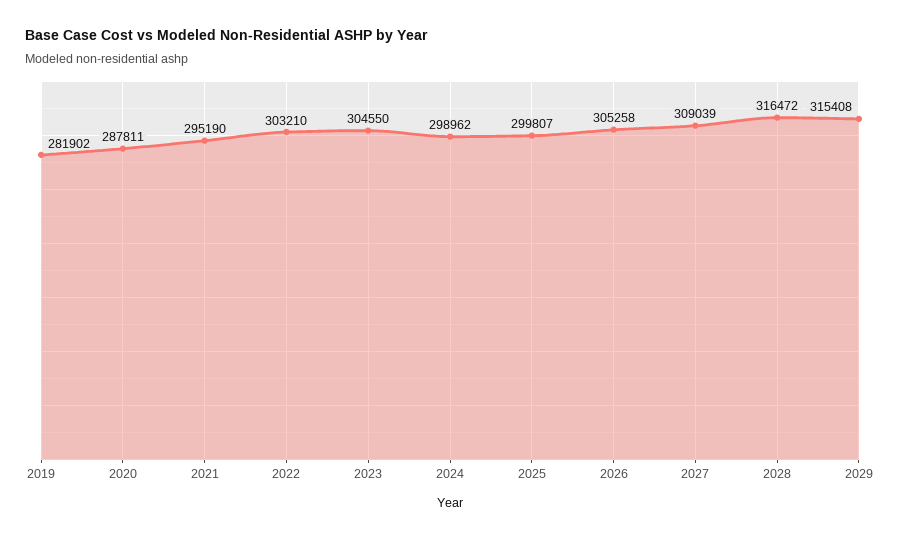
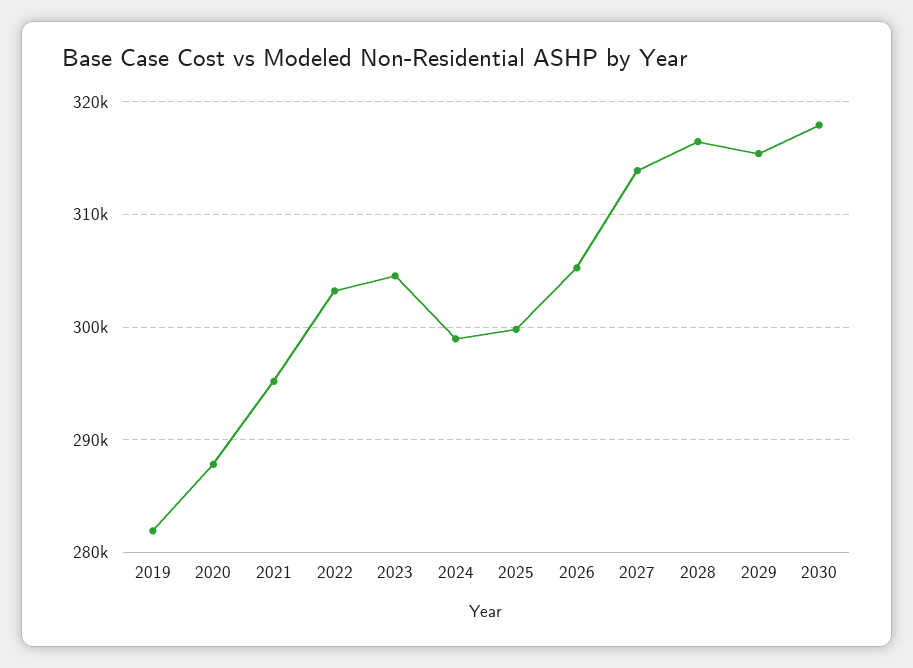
2027: 309039 -> 314000
2030: none -> 318000

